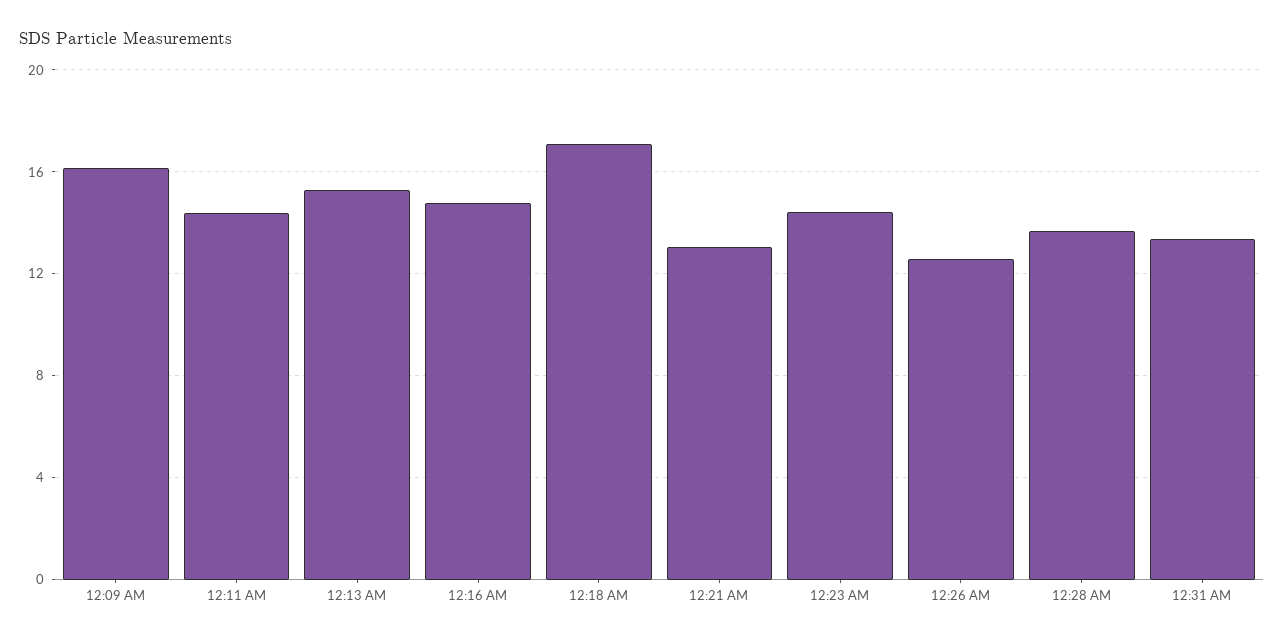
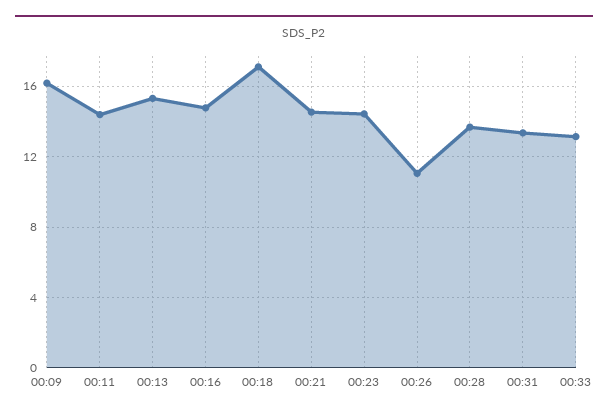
12:21 AM: 13 -> 14.5
12:26 AM: 12.5 -> 11
00:33: none -> 13

